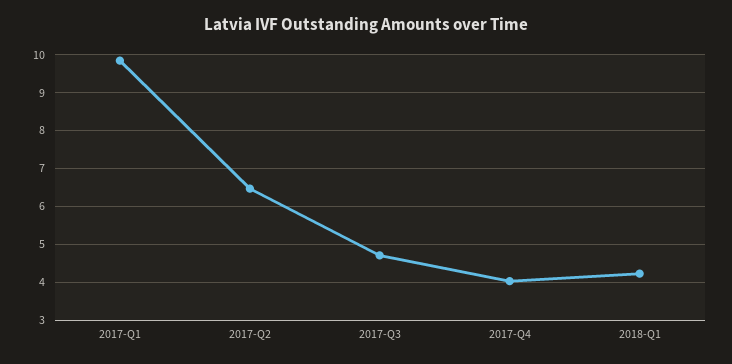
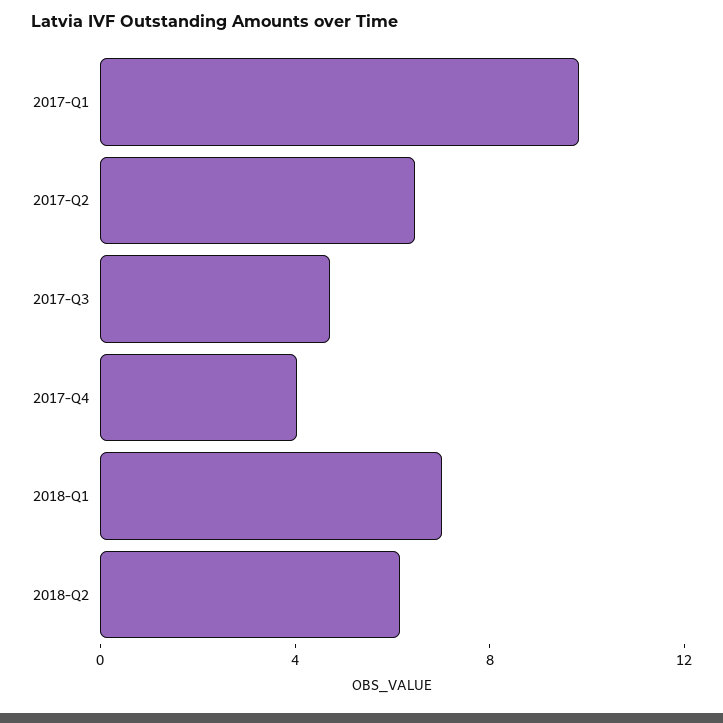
2018-Q1: 4.2 -> 7
2018-Q2: none -> 6

